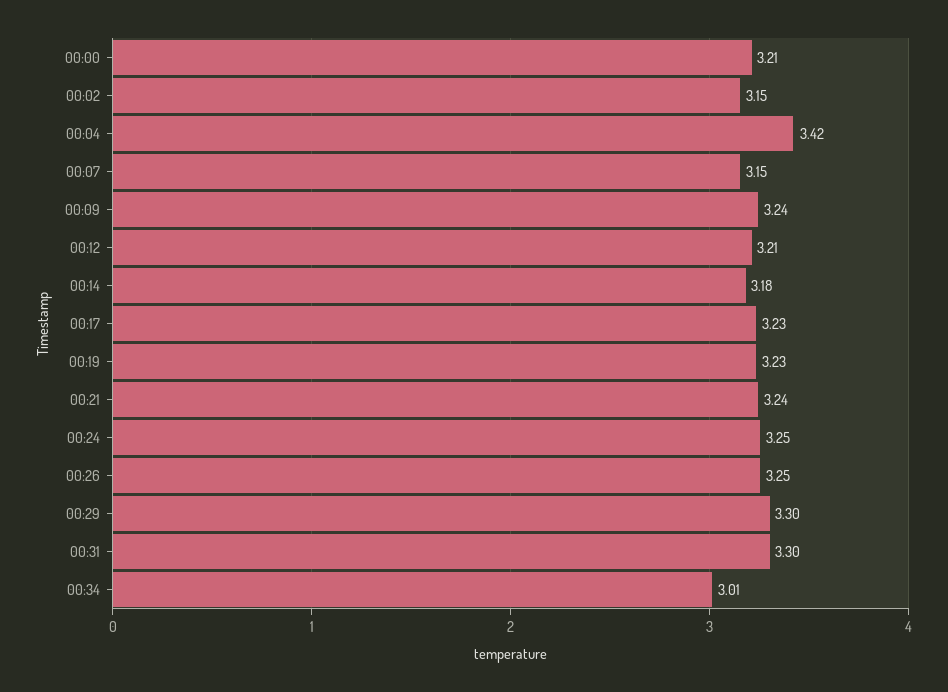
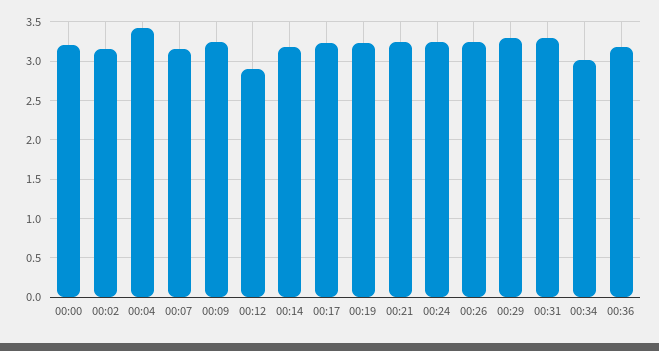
00:12: 3.21 -> 2.9
00:36: none -> 3.2

